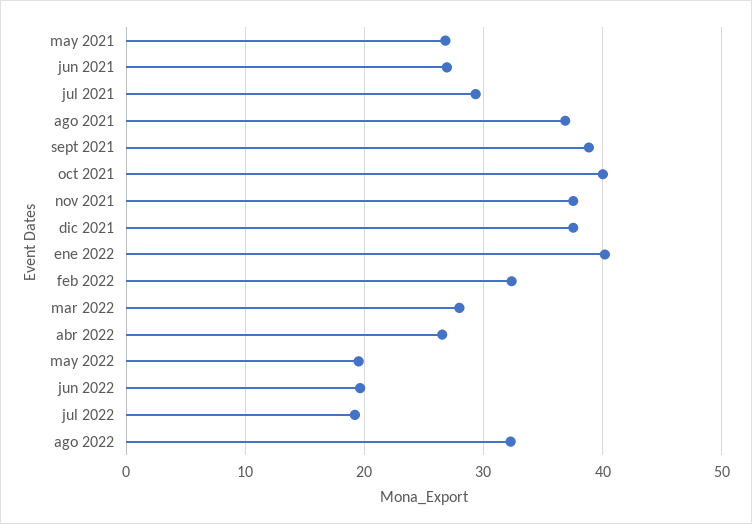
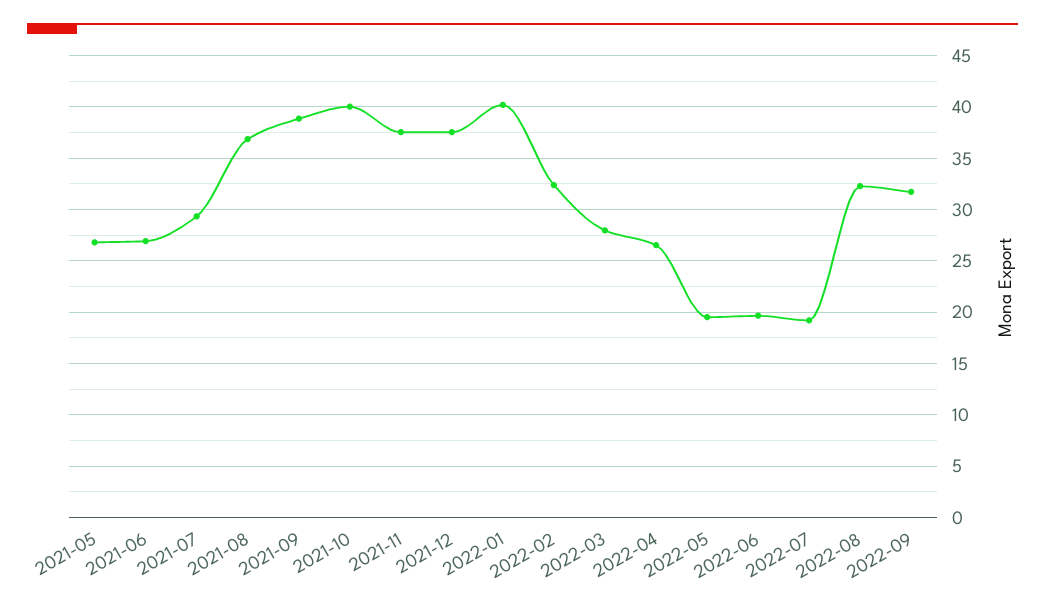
2022-09: none -> 32

